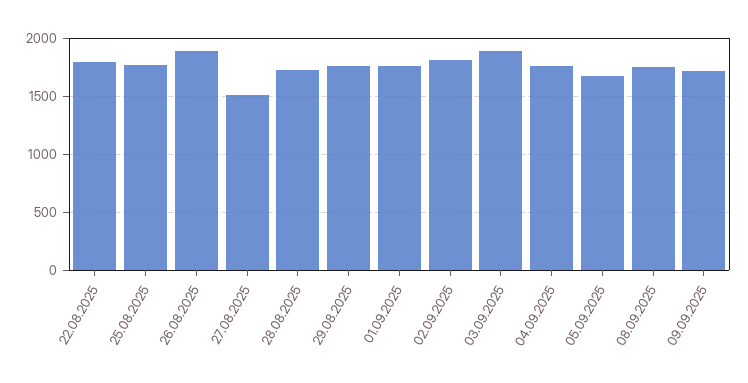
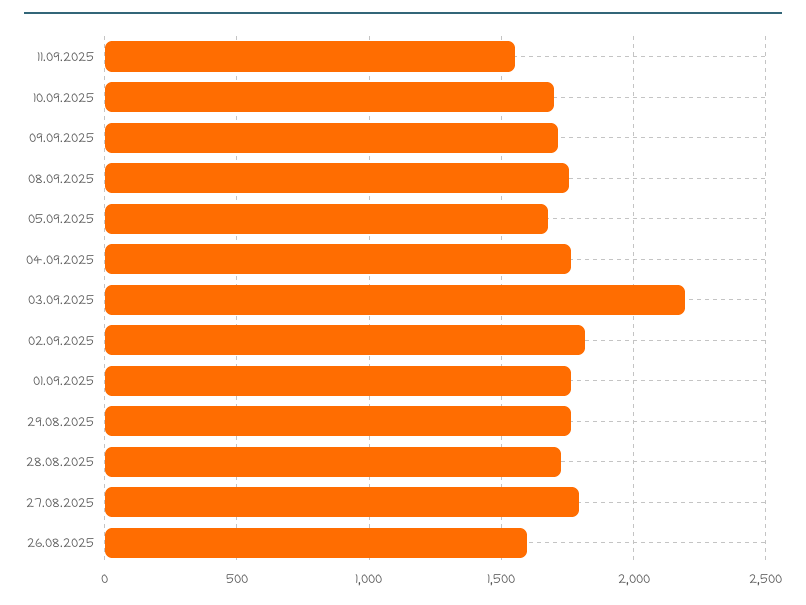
22.08.2025: 1800 -> none
25.08.2025: 1800 -> none
26.08.2025: 1900 -> 1600
27.08.2025: 1500 -> 1800
03.09.2025: 1900 -> 2200
11.09.2025: none -> 1550
10.09.2025: none -> 1700

